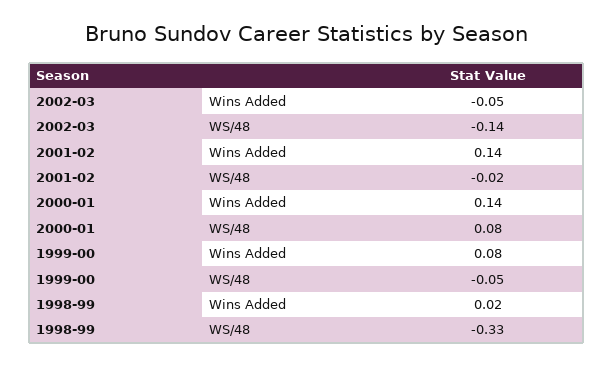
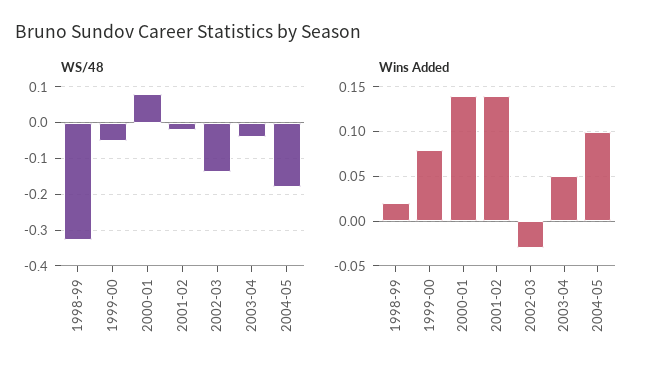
Wins Added, 2002-03: -0.05 -> -0.03
WS/48, 2003-04: none -> -0.04
WS/48, 2004-05: none -> -0.18
Wins Added, 2003-04: none -> 0.05
Wins Added, 2004-05: none -> 0.1

